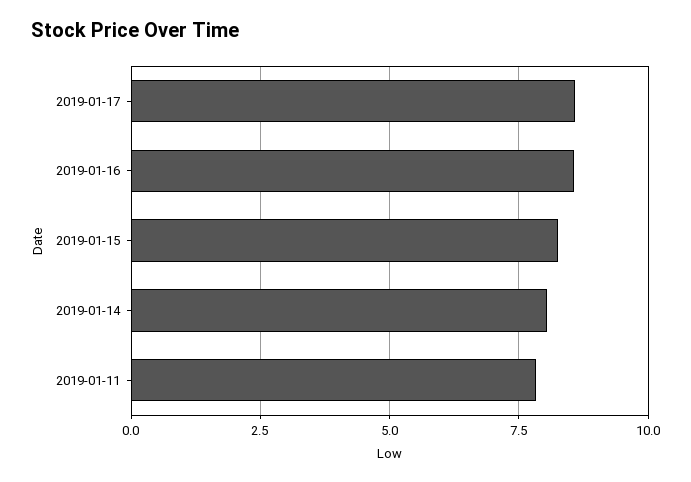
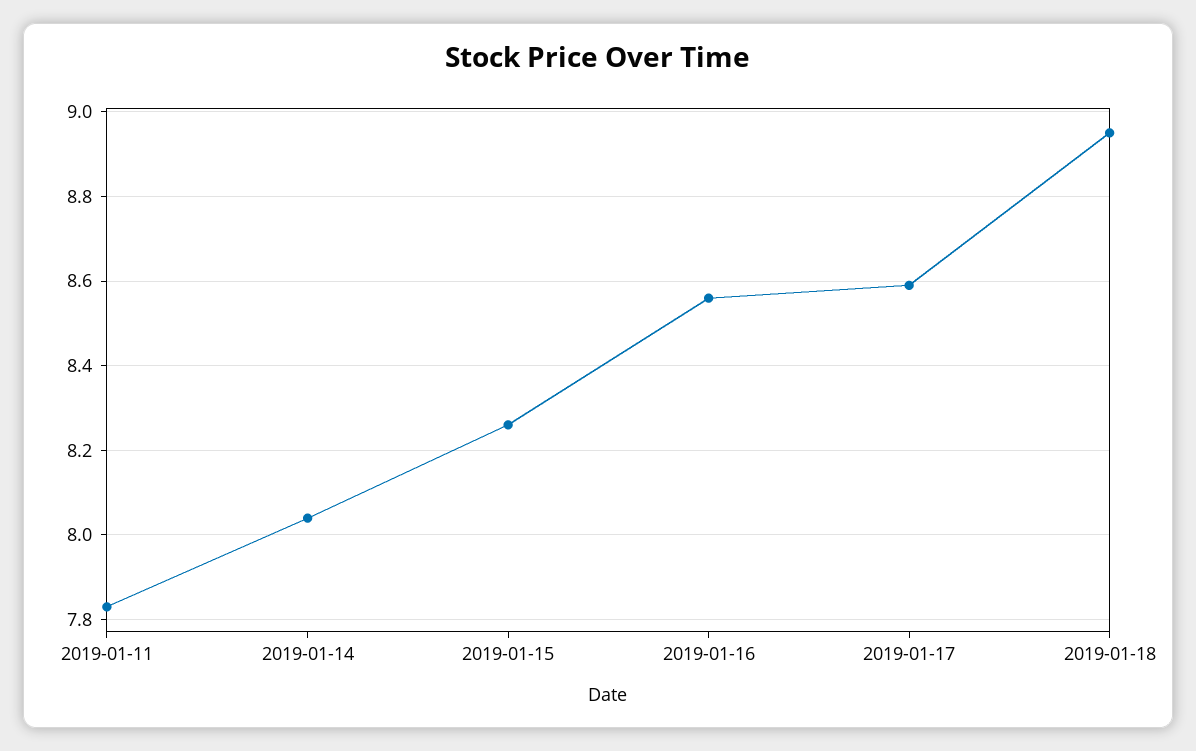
2019-01-18: none -> 8.95

